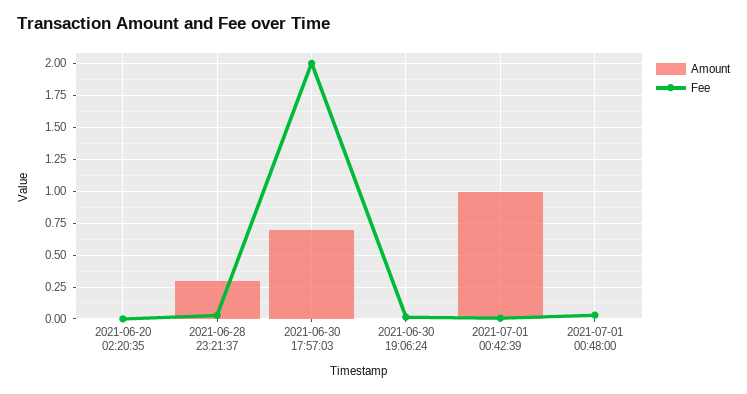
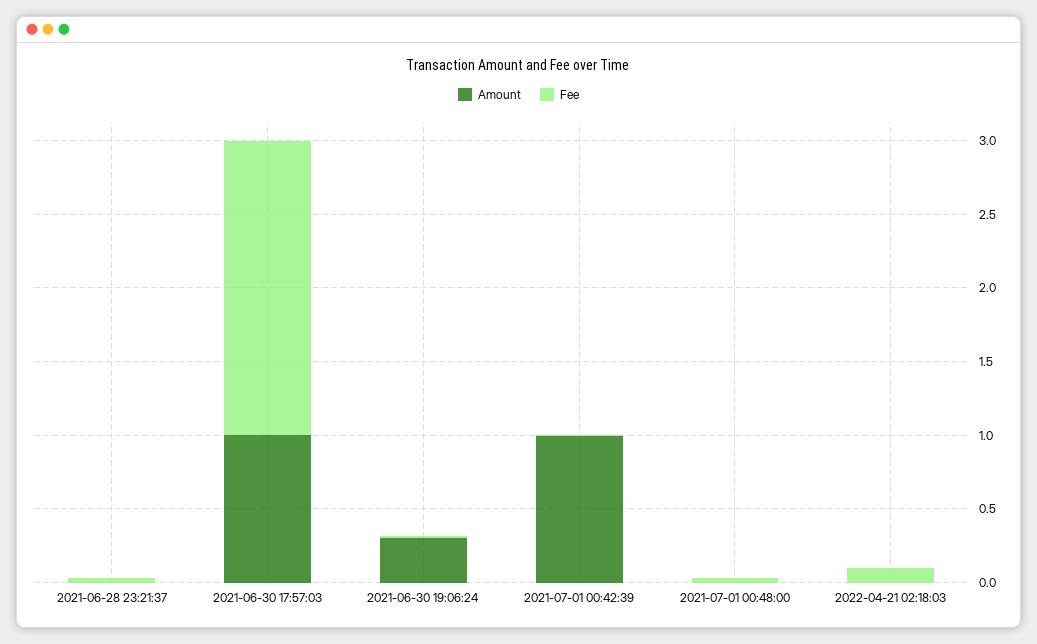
Amount, 2021-06-20 02:20:35: 0 -> none
Fee, 2021-06-20 02:20:35: 0 -> none
Amount, 2021-06-28 23:21:37: 0.3 -> 0
Amount, 2021-06-30 17:57:03: 0.7 -> 1
Amount, 2021-06-30 19:06:24: 0 -> 0.3
Amount, 2022-04-21 02:18:03: none -> 0
Fee, 2022-04-21 02:18:03: none -> 0.1

